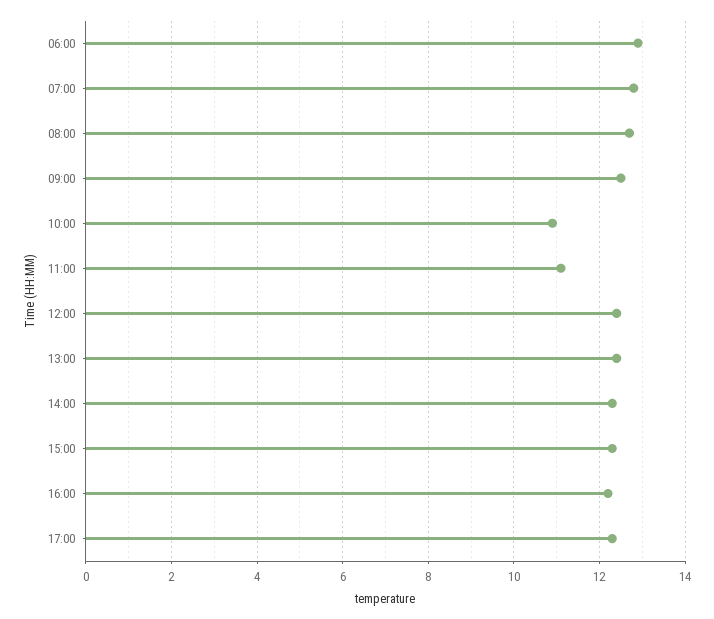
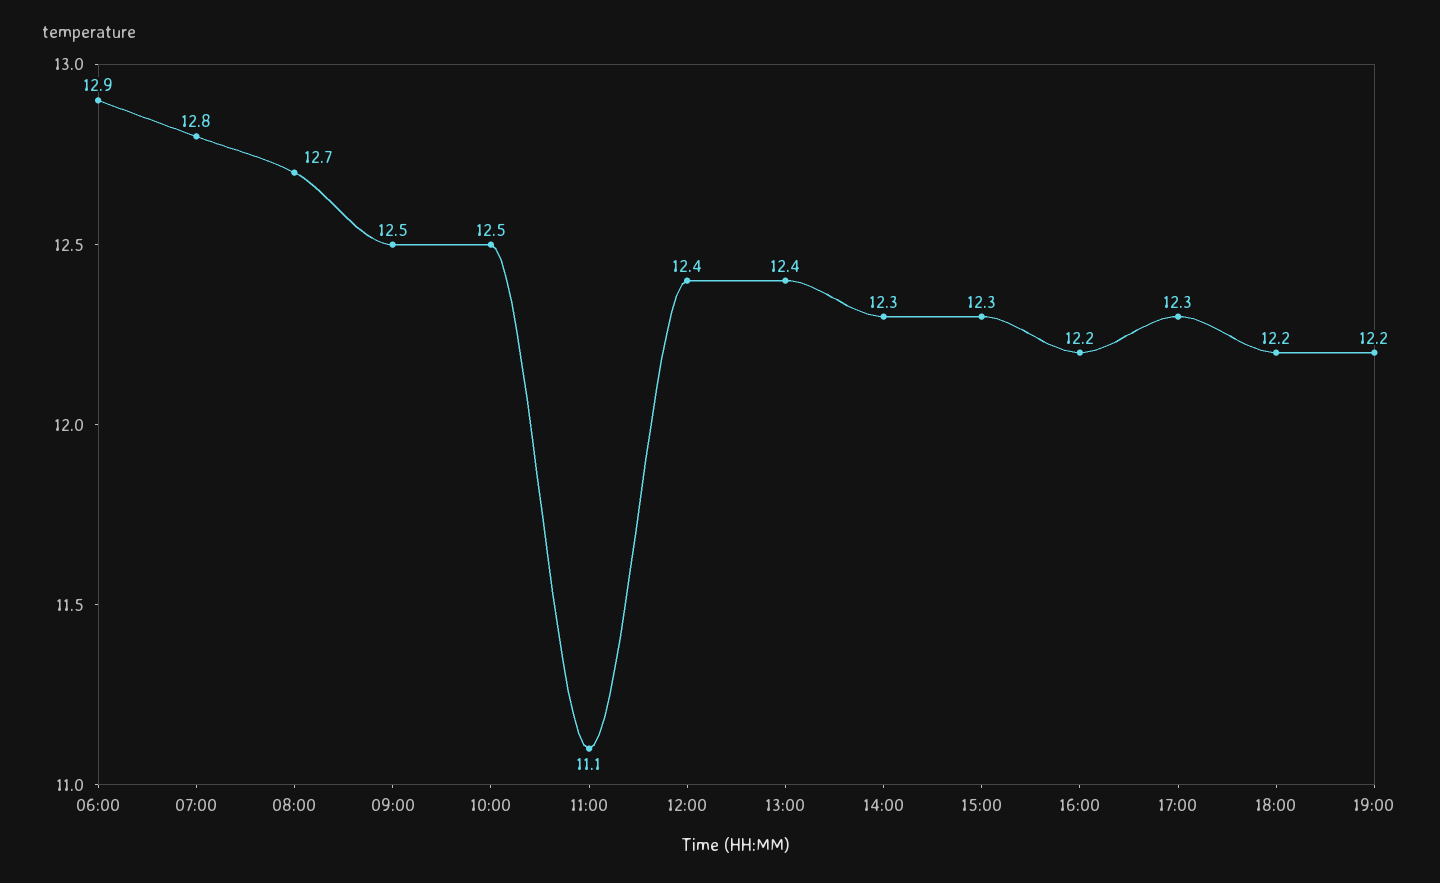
10:00: 11 -> 12.5
18:00: none -> 12.2
19:00: none -> 12.2

